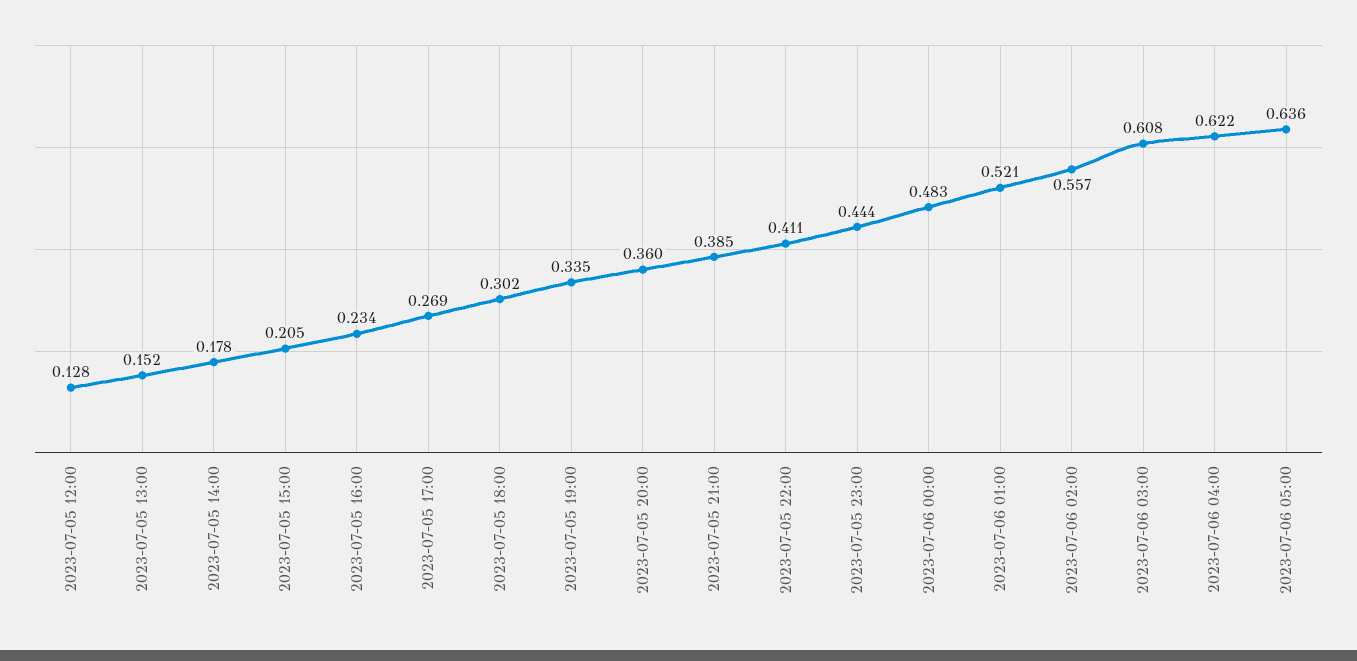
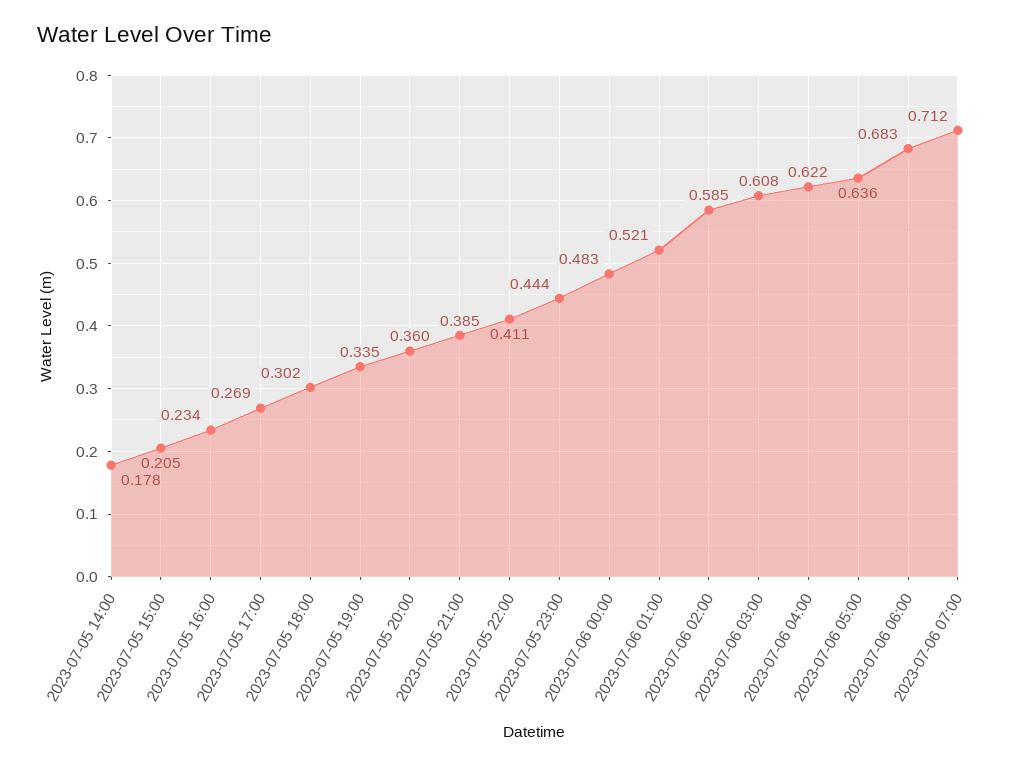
2023-07-05 12:00: 0.128 -> none
2023-07-05 13:00: 0.152 -> none
2023-07-06 02:00: 0.557 -> 0.585
2023-07-06 06:00: none -> 0.683
2023-07-06 07:00: none -> 0.712

